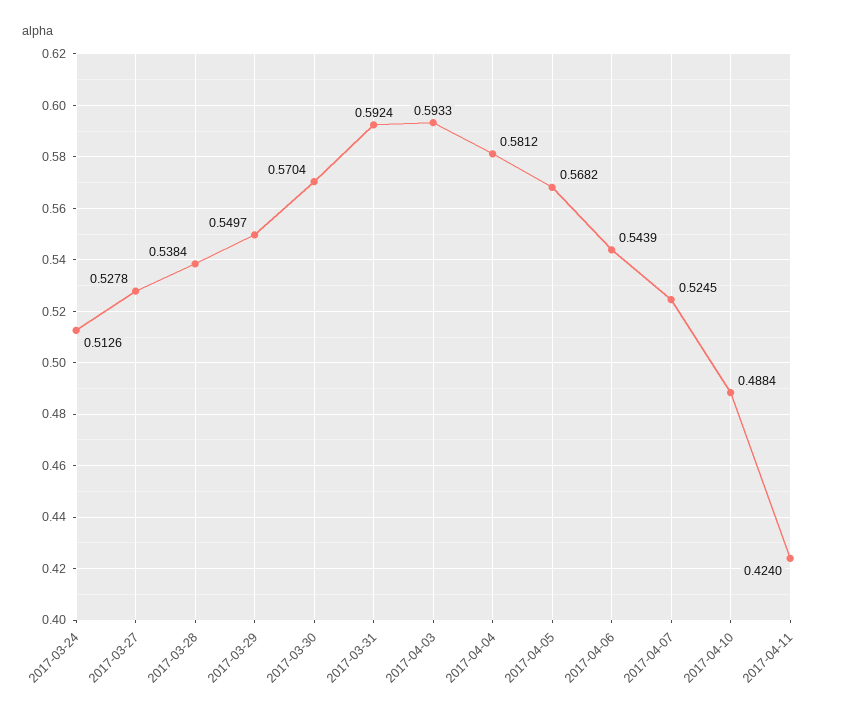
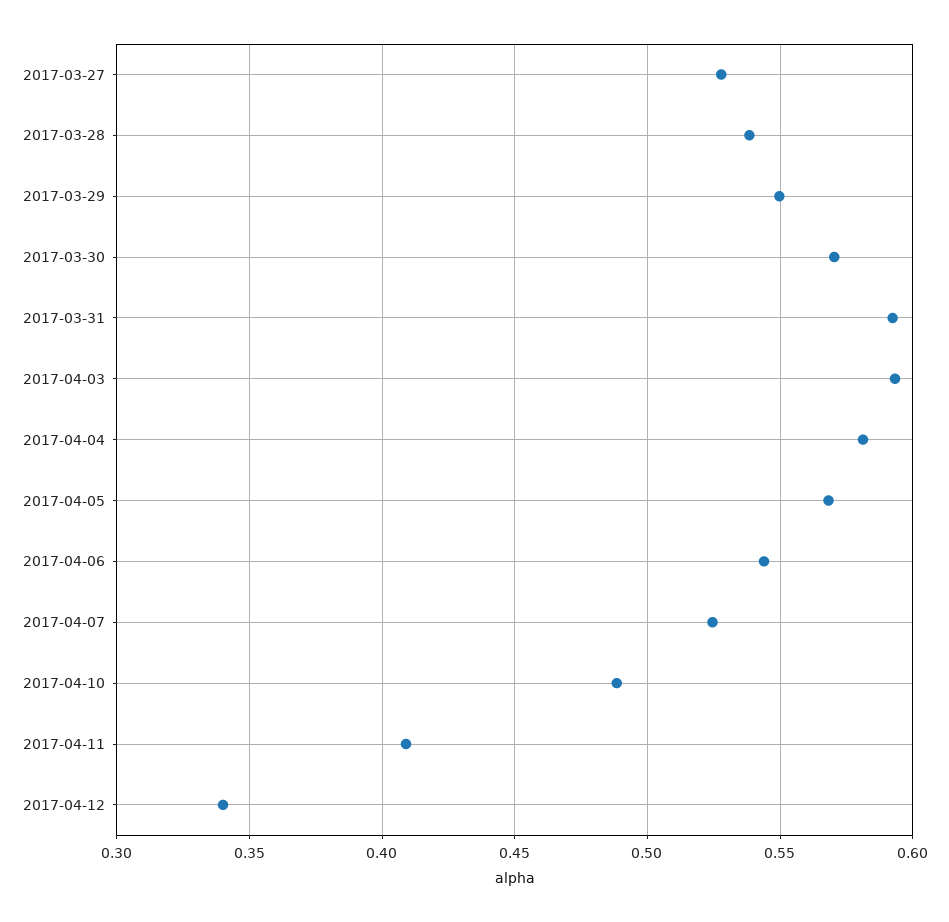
2017-03-24: 0.5126 -> none
2017-04-11: 0.424 -> 0.41
2017-04-12: none -> 0.34

